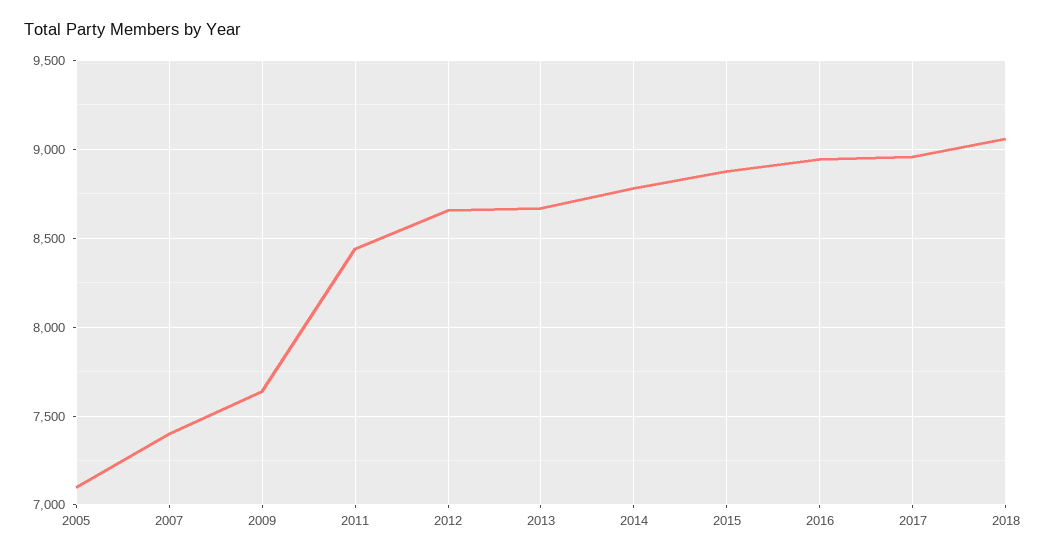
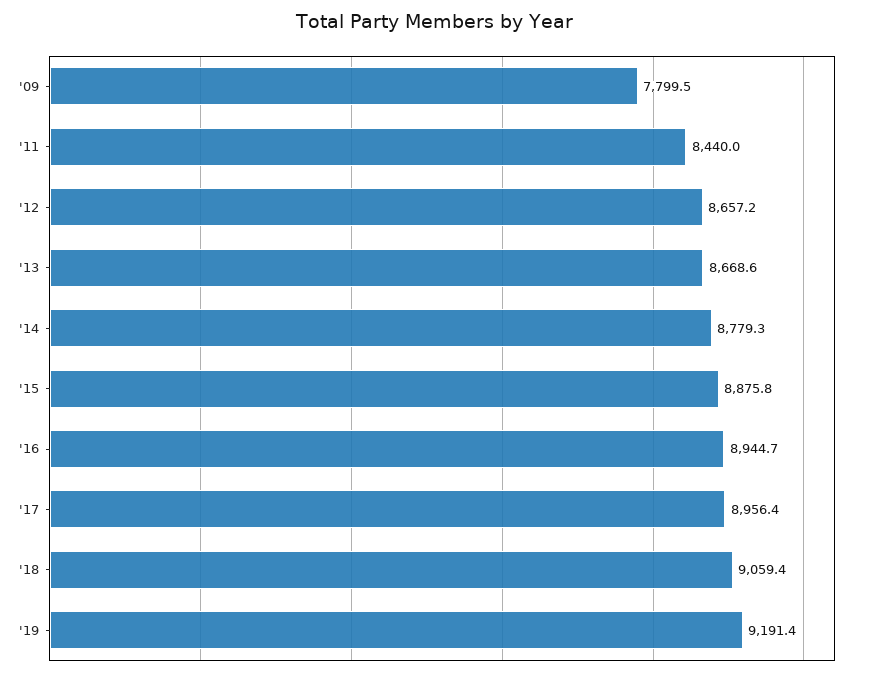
2005: 7100 -> none
2007: 7400 -> none
2009: 7650 -> 7799.5
'19: none -> 9191.4

